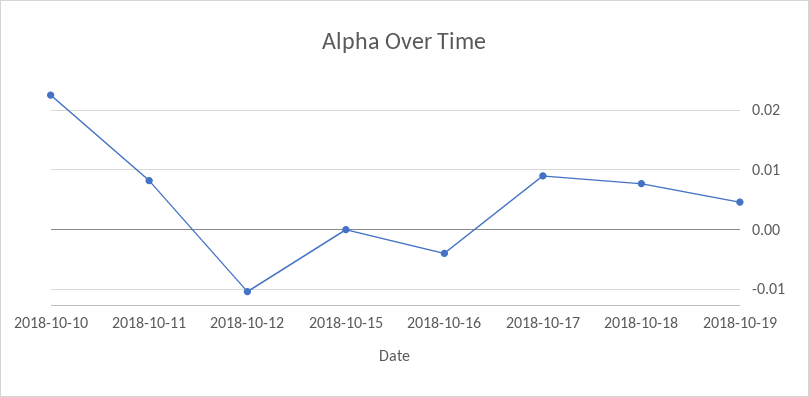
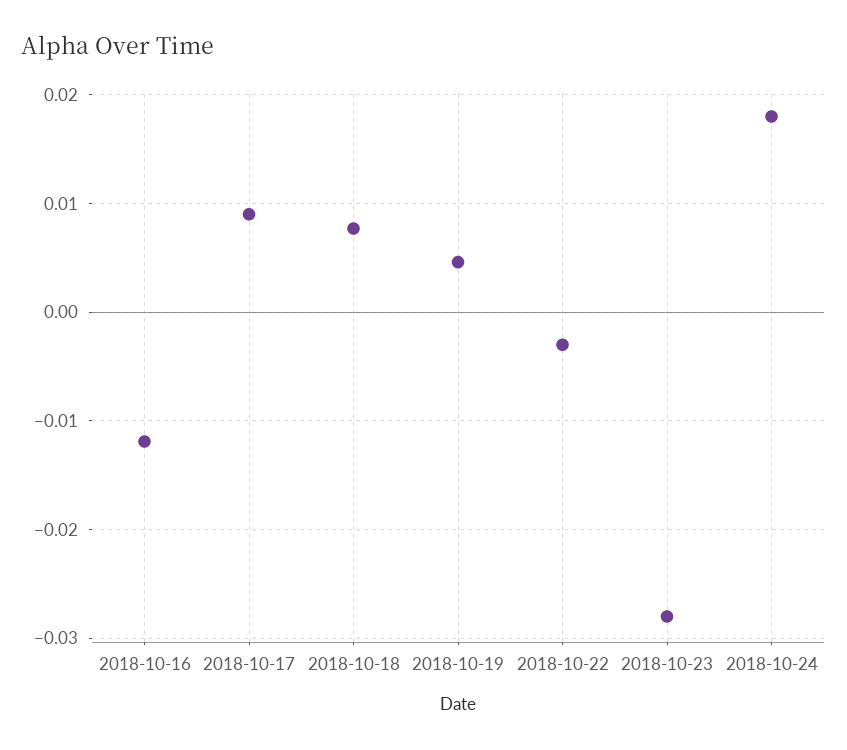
2018-10-10: 0.022 -> none
2018-10-11: 0.008 -> none
2018-10-12: -0.01 -> none
2018-10-15: 0 -> none
2018-10-16: -0.004 -> -0.012
2018-10-22: none -> -0.003
2018-10-23: none -> -0.028
2018-10-24: none -> 0.018

